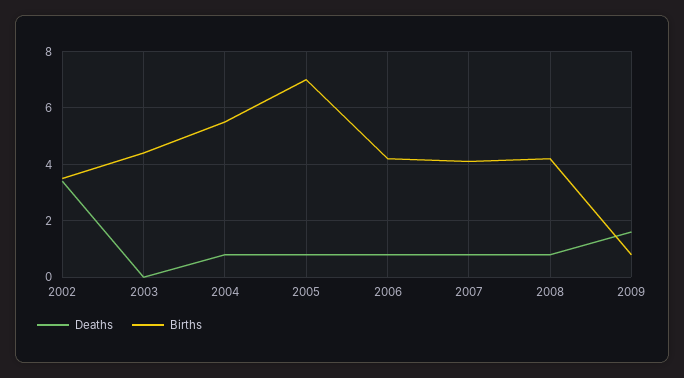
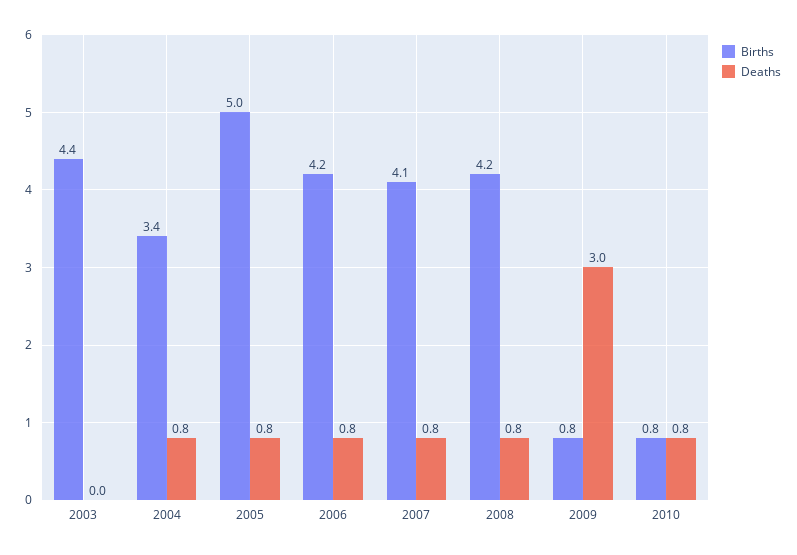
Deaths, 2002: 3.5 -> none
Births, 2002: 3.5 -> none
Births, 2004: 5.5 -> 3.4
Births, 2005: 7 -> 5
Deaths, 2009: 1.5 -> 3
Births, 2010: none -> 0.8
Deaths, 2010: none -> 0.8

